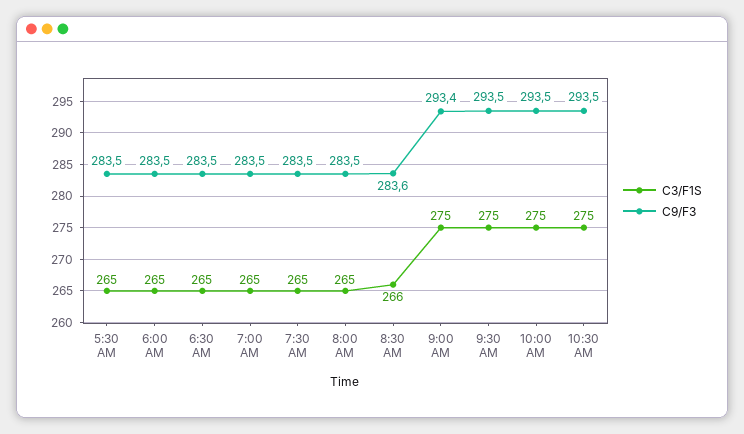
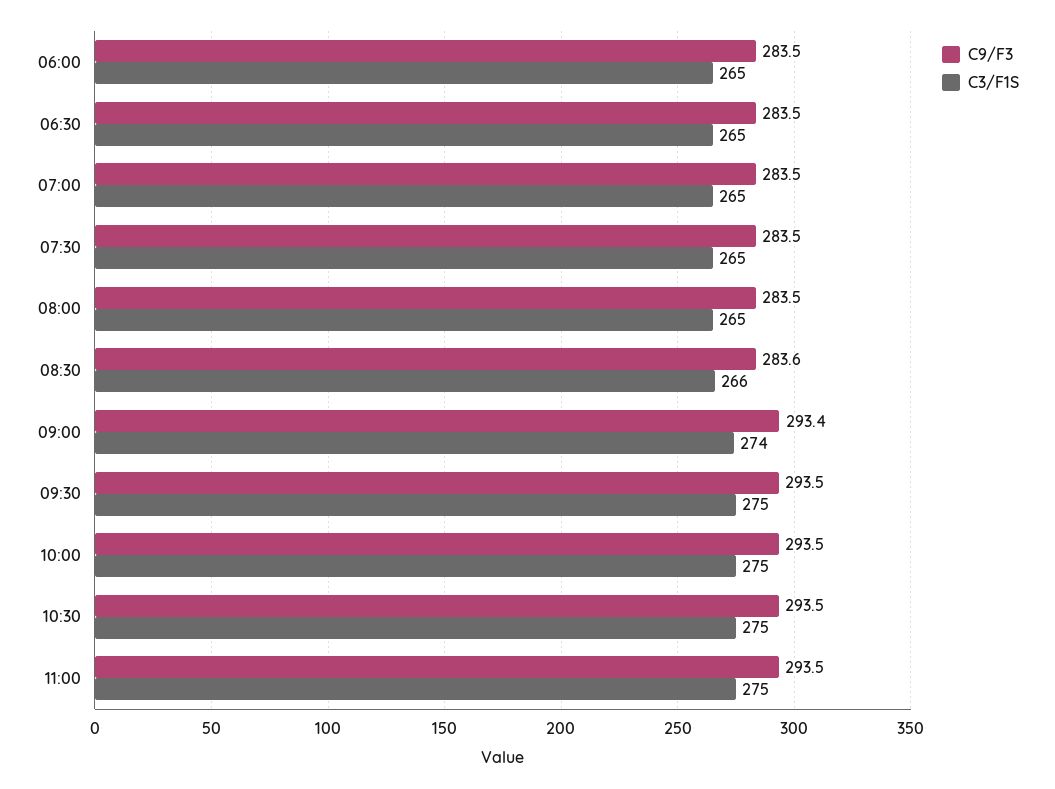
C3/F1S, 5:30 AM: 265 -> none
C9/F3, 5:30 AM: 283.5 -> none
C3/F1S, 9:00 AM: 275 -> 274
C9/F3, 11:00: none -> 293.5
C3/F1S, 11:00: none -> 275

